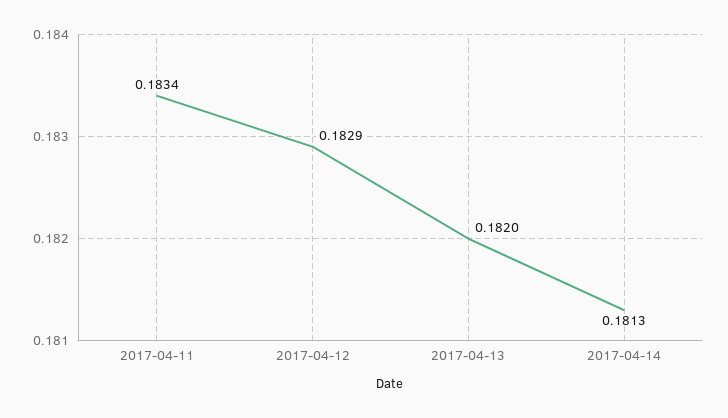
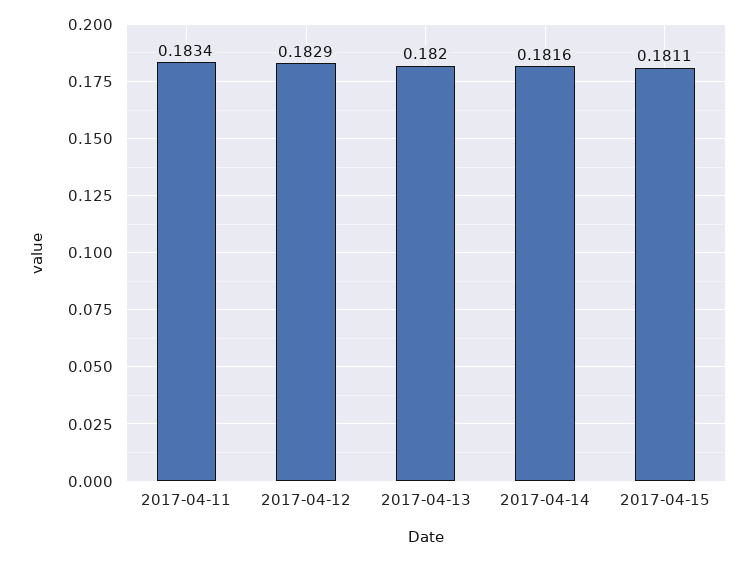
2017-04-14: 0.1813 -> 0.1816
2017-04-15: none -> 0.1811

